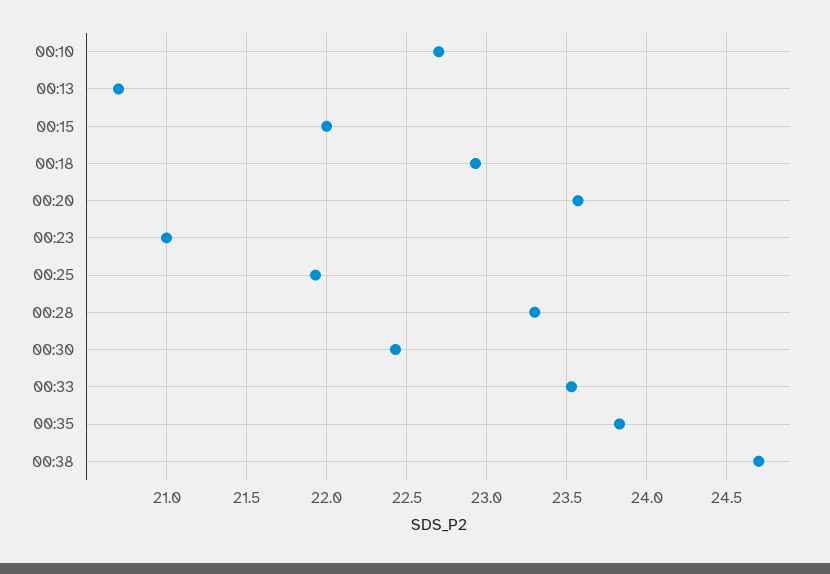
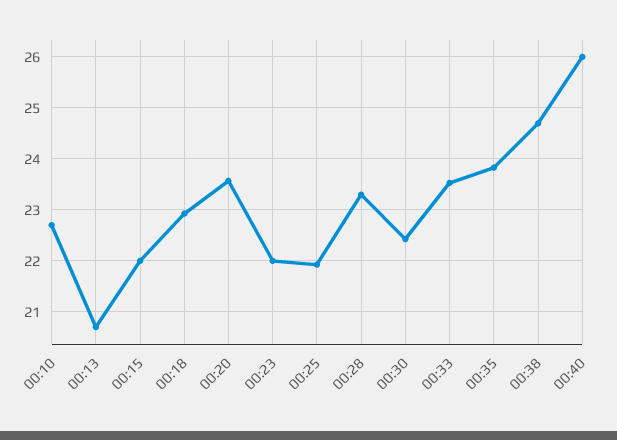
00:23: 21 -> 22
00:40: none -> 26

